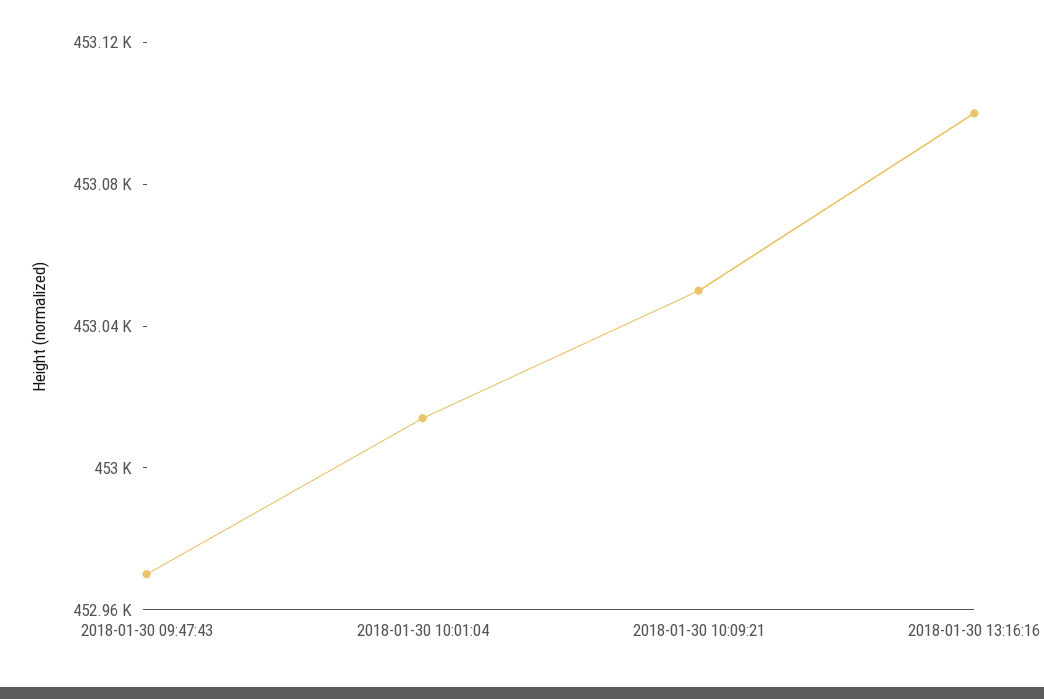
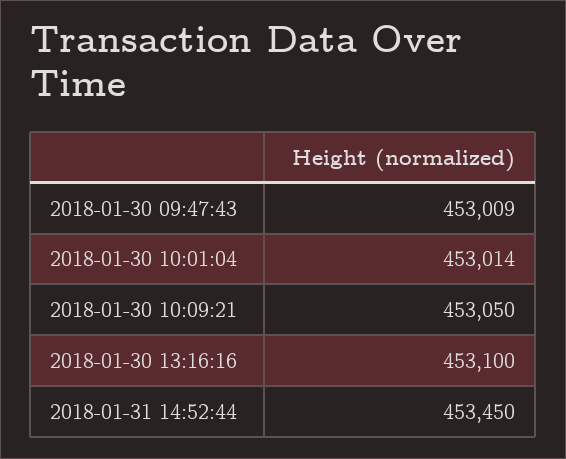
2018-01-30 09:47:43: 452970 -> 453009
2018-01-31 14:52:44: none -> 453450

